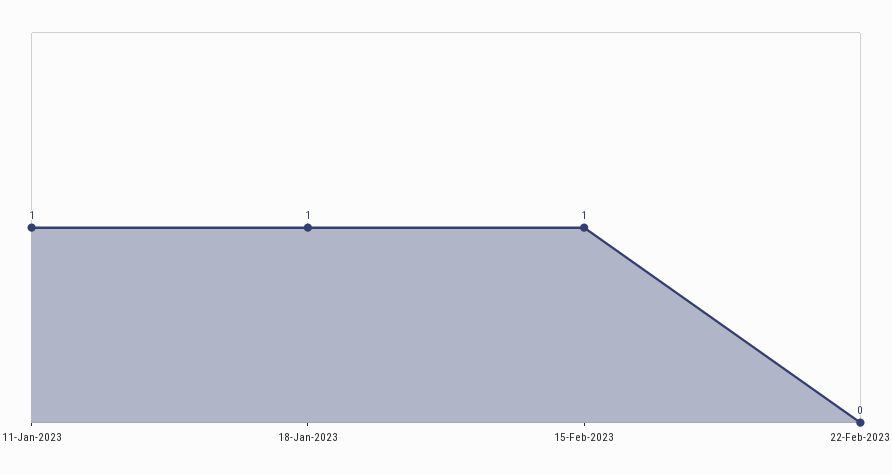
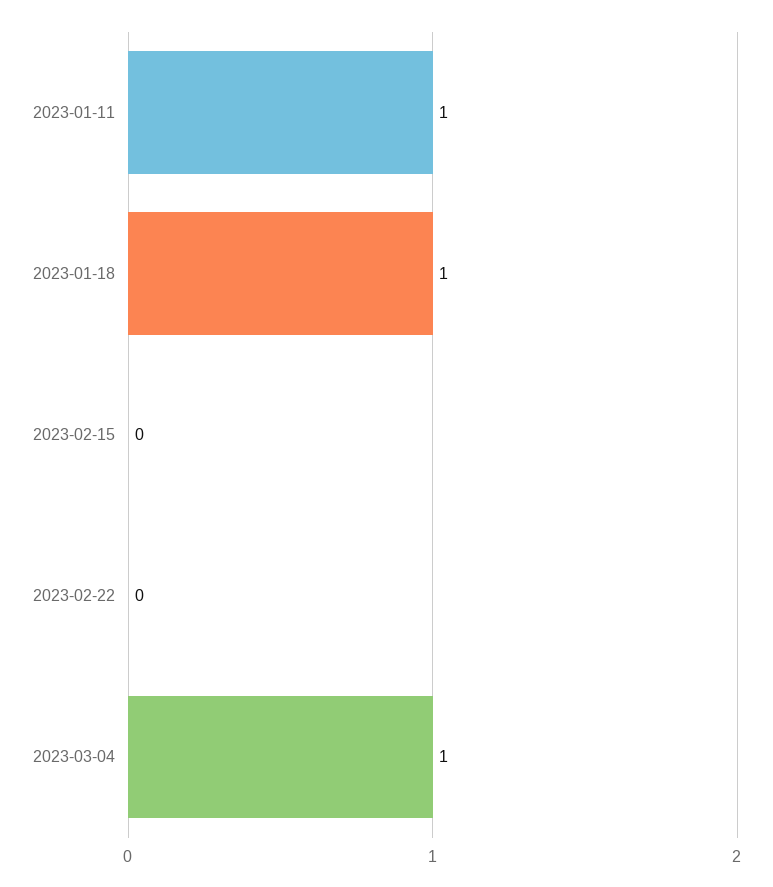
15-Feb-2023: 1 -> 0
2023-03-04: none -> 1

